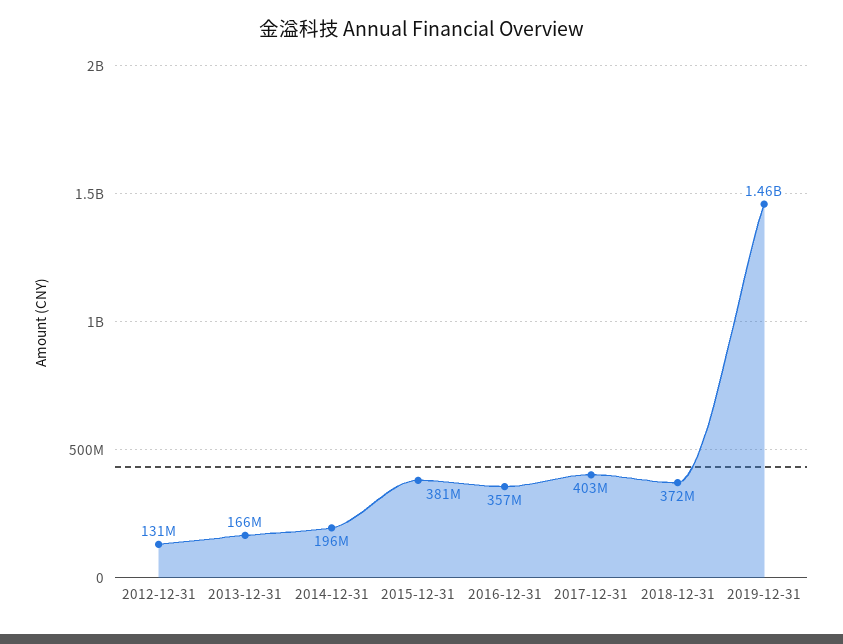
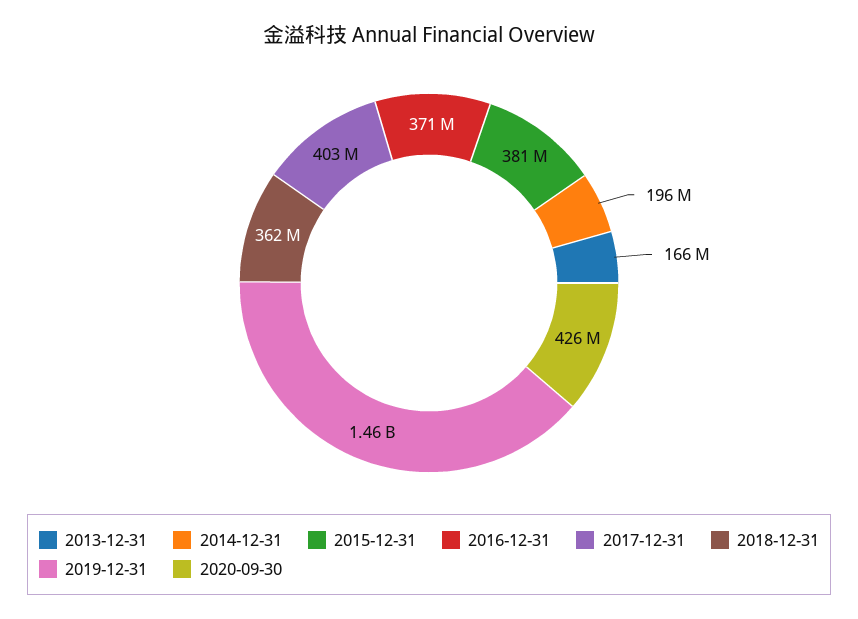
2012-12-31: 131000000 -> none
2016-12-31: 357000000 -> 371000000
2018-12-31: 372000000 -> 362000000
2020-09-30: none -> 426000000

